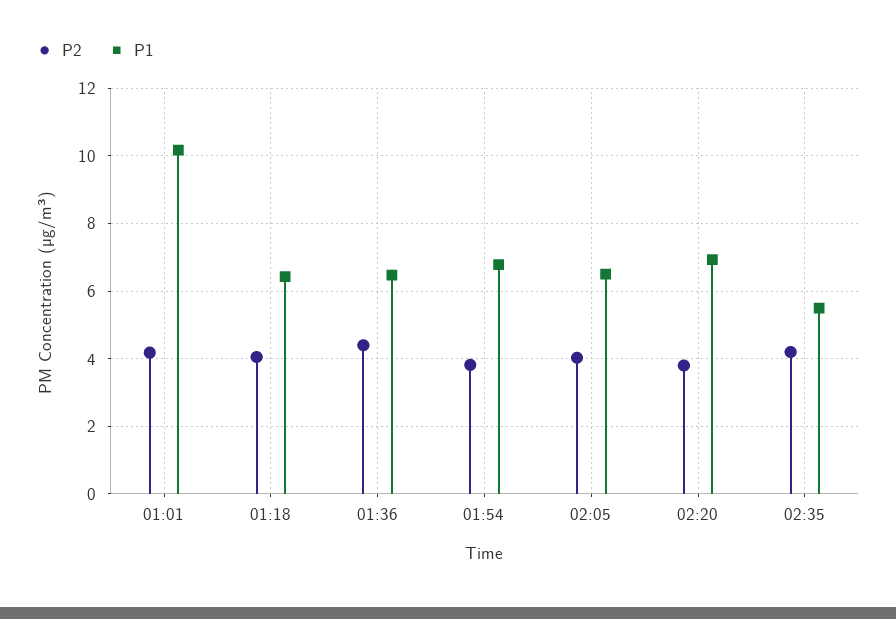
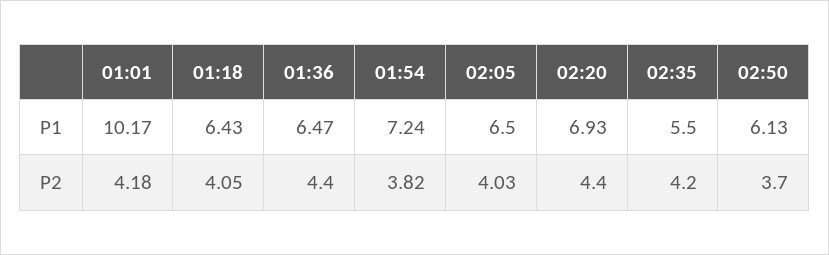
P1, 01:54: 6.8 -> 7.24
P2, 02:20: 3.8 -> 4.4
P1, 02:50: none -> 6.13
P2, 02:50: none -> 3.7

